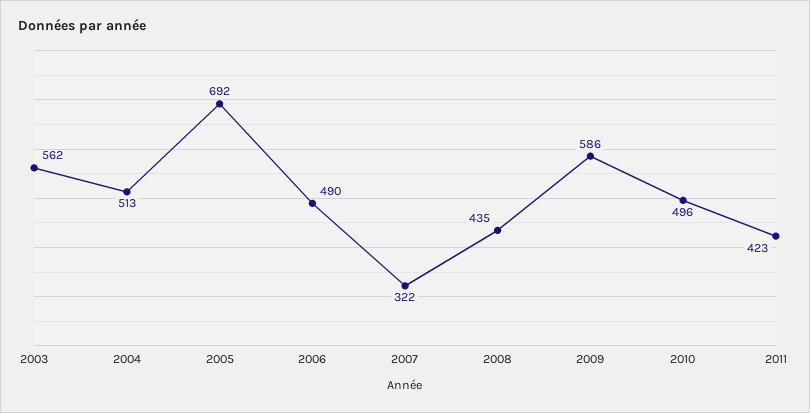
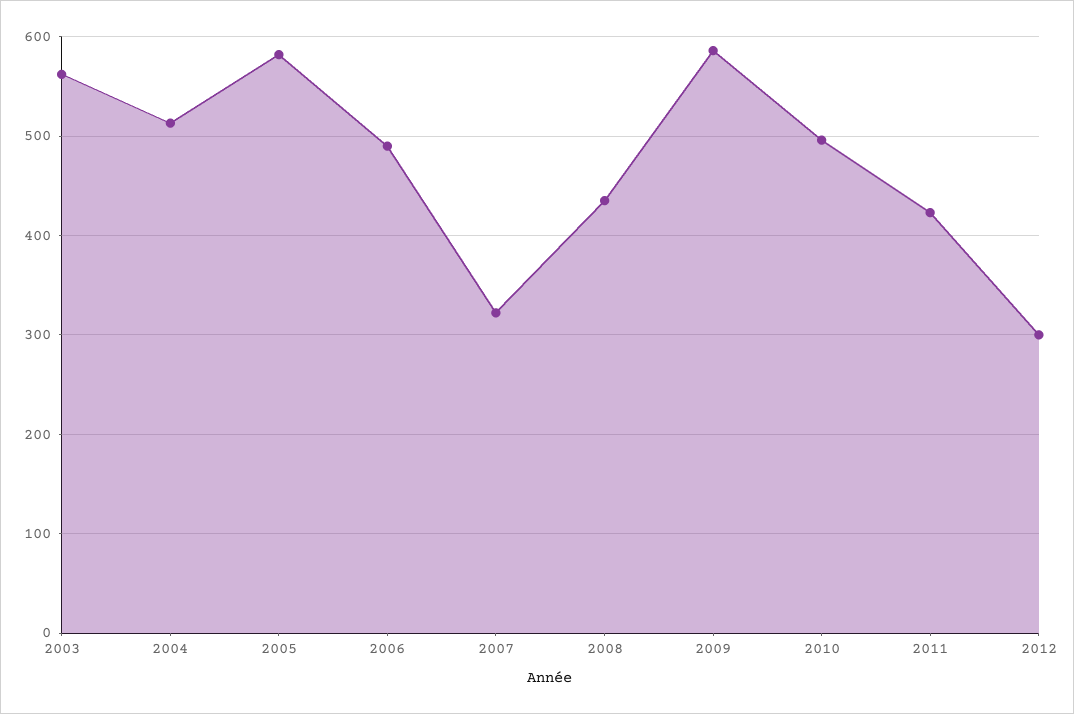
2005: 692 -> 580
2012: none -> 300

